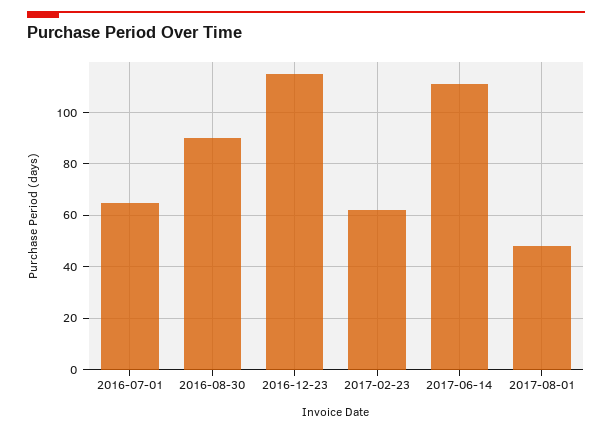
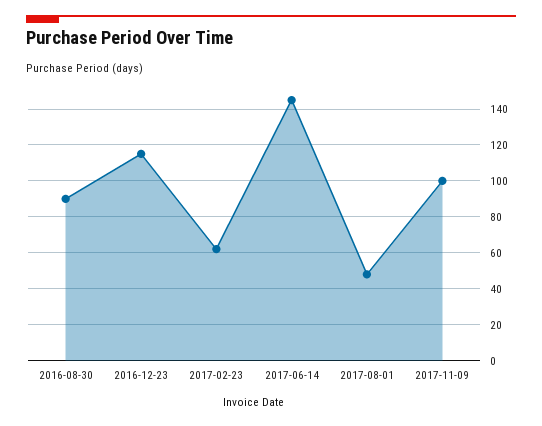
2016-07-01: 65 -> none
2017-06-14: 110 -> 145
2017-11-09: none -> 100

